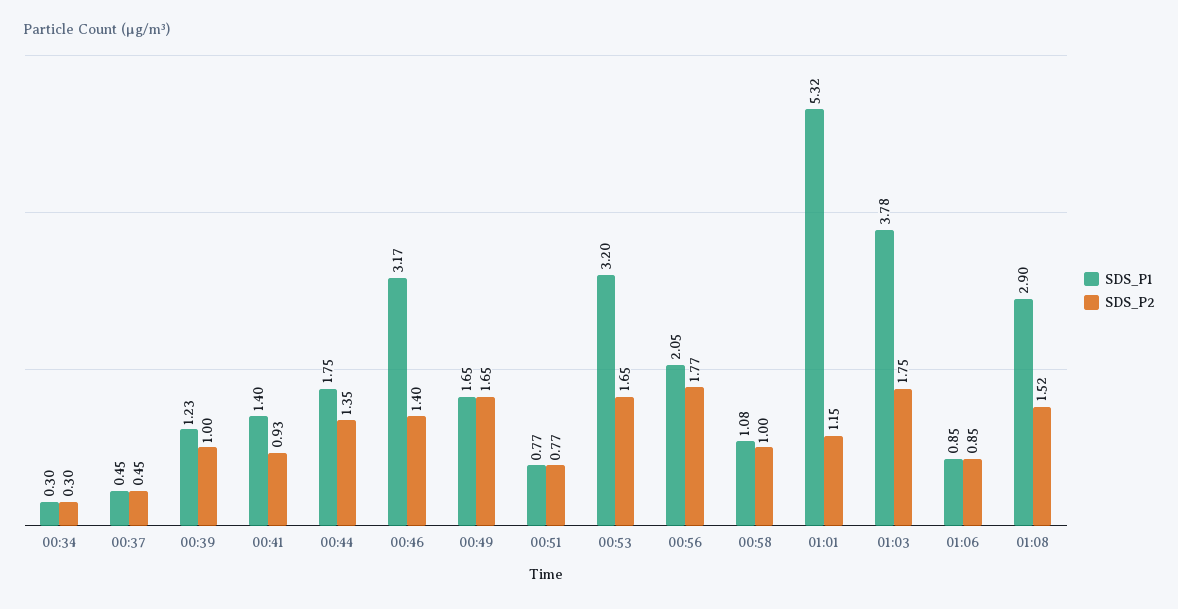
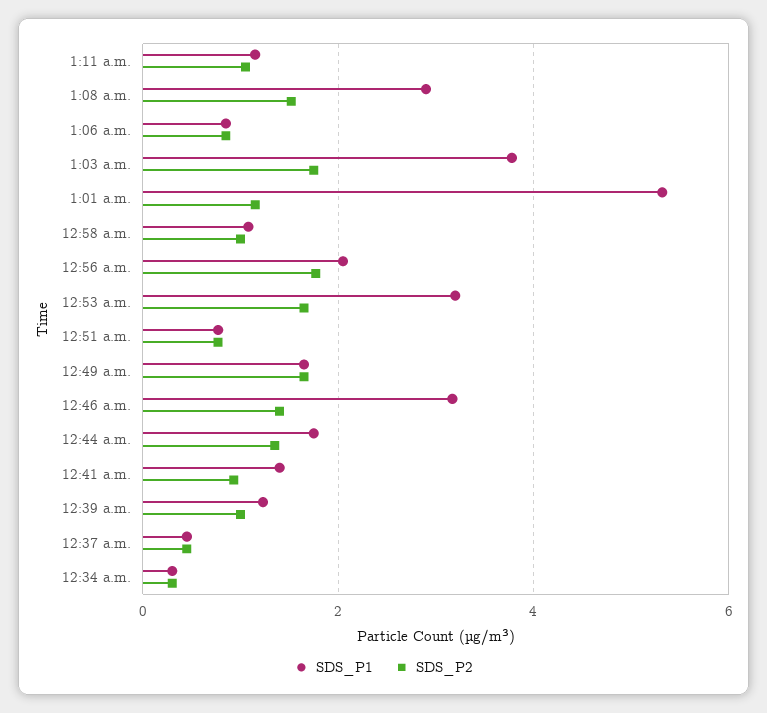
SDS_P1, 1:11 a.m.: none -> 1.2
SDS_P2, 1:11 a.m.: none -> 1

